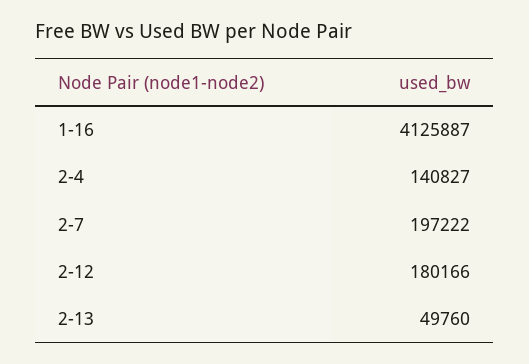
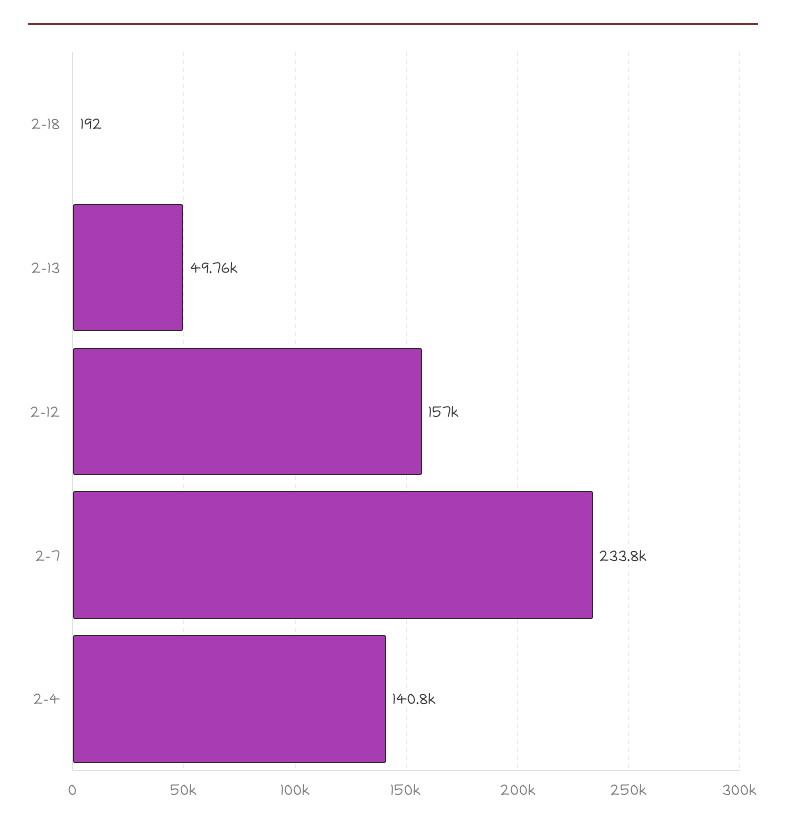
1-16: 4125887 -> none
2-7: 197222 -> 233800
2-12: 180166 -> 157000
2-18: none -> 192

